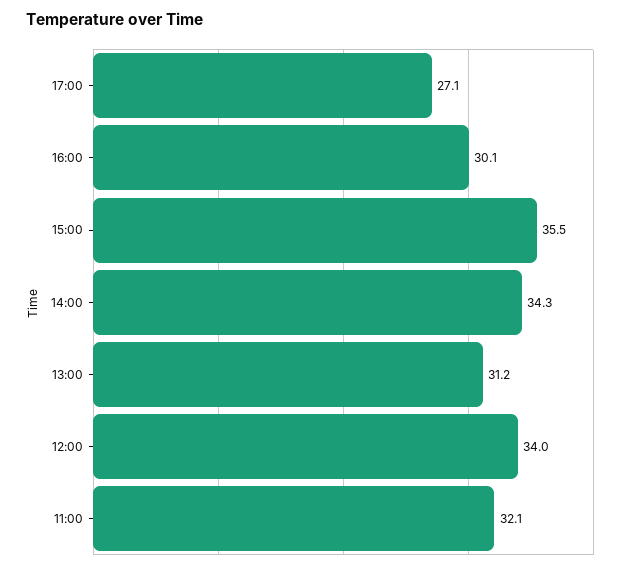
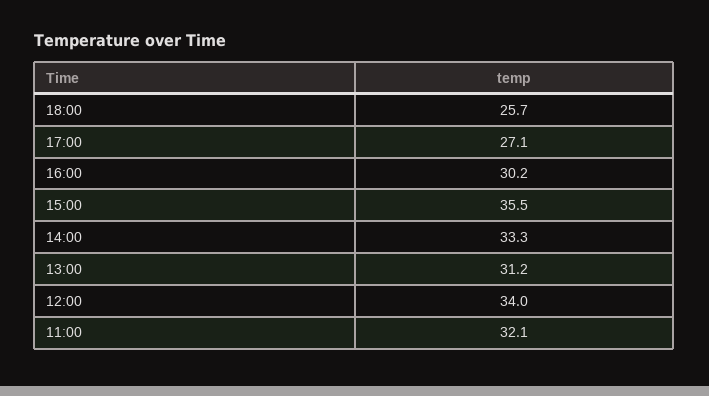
16:00: 30.1 -> 30.2
14:00: 34.3 -> 33.3
18:00: none -> 25.7

